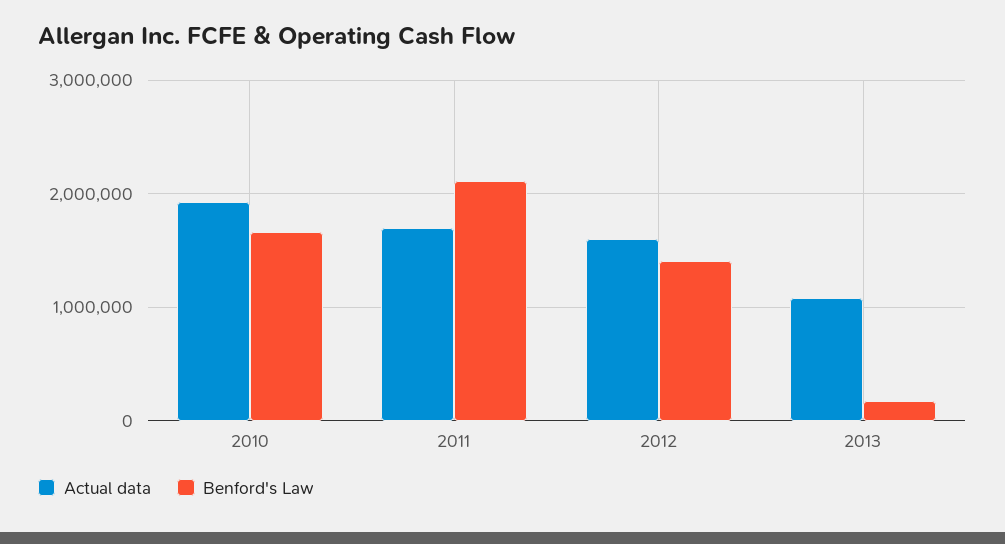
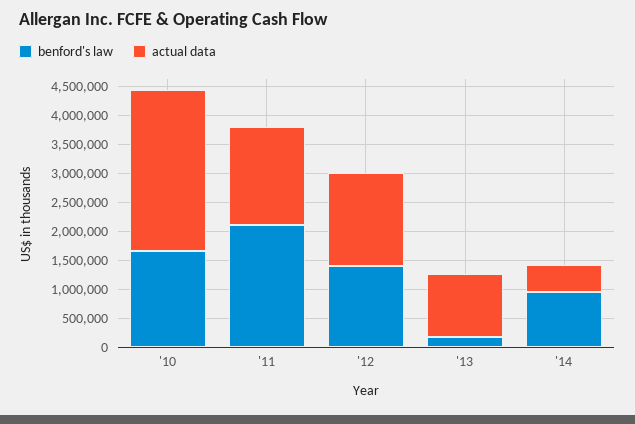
Actual data, 2010: 1900000 -> 2750000
Benford's Law, '14: none -> 1000000
Actual data, '14: none -> 500000

